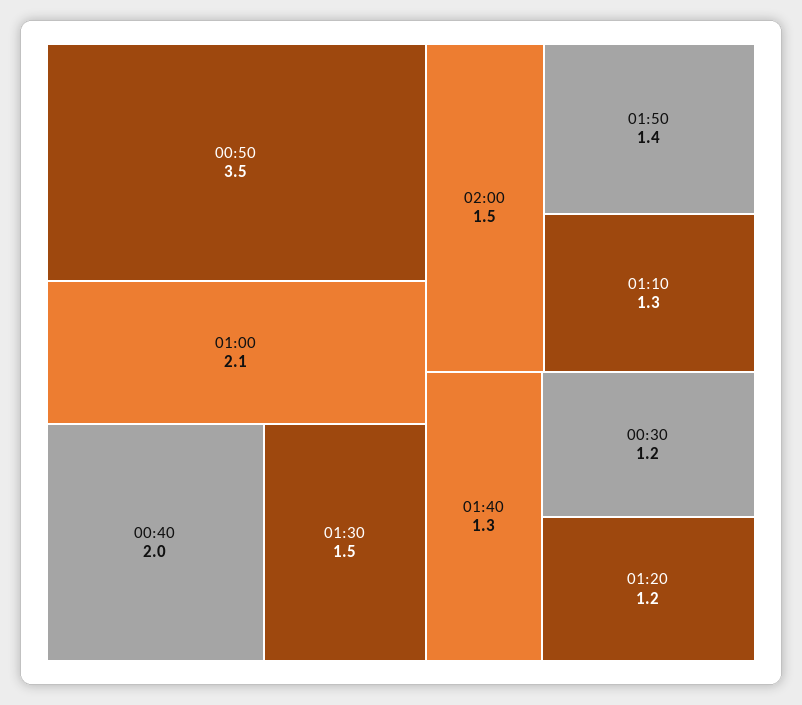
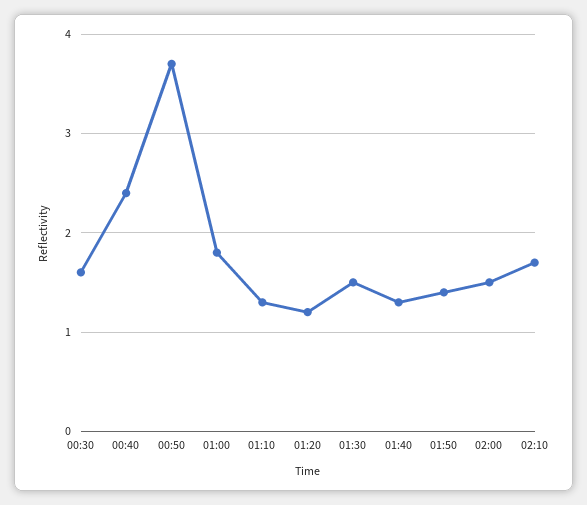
00:50: 3.5 -> 3.7
01:00: 2.1 -> 1.8
00:40: 2 -> 2.4
00:30: 1.2 -> 1.6
02:10: none -> 1.7

